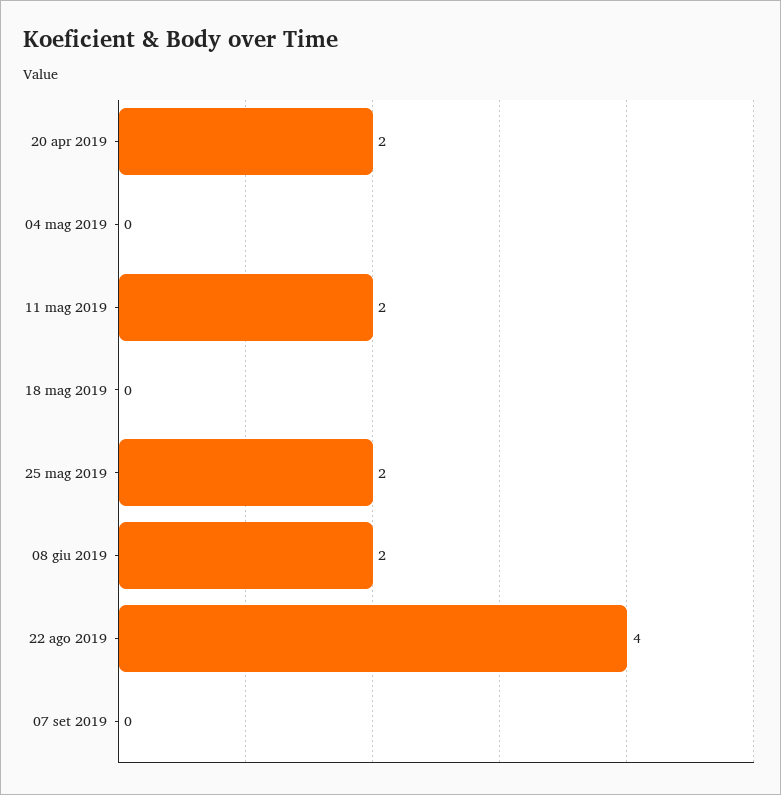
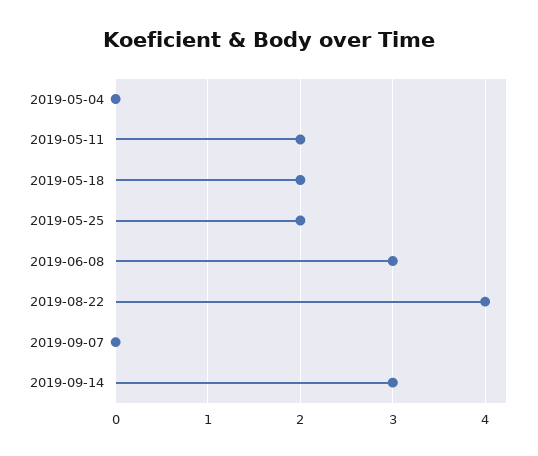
20 apr 2019: 2 -> none
18 mag 2019: 0 -> 2
08 giu 2019: 2 -> 3
2019-09-14: none -> 3

